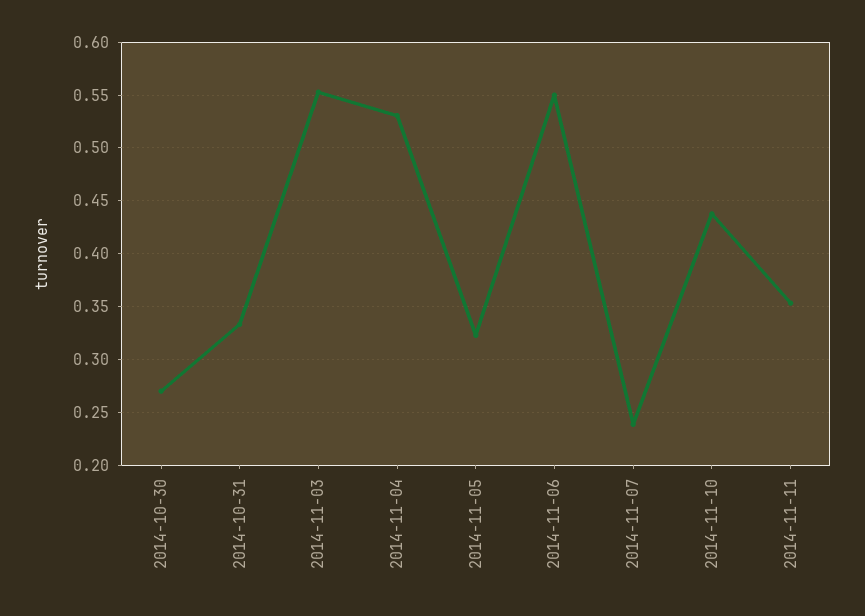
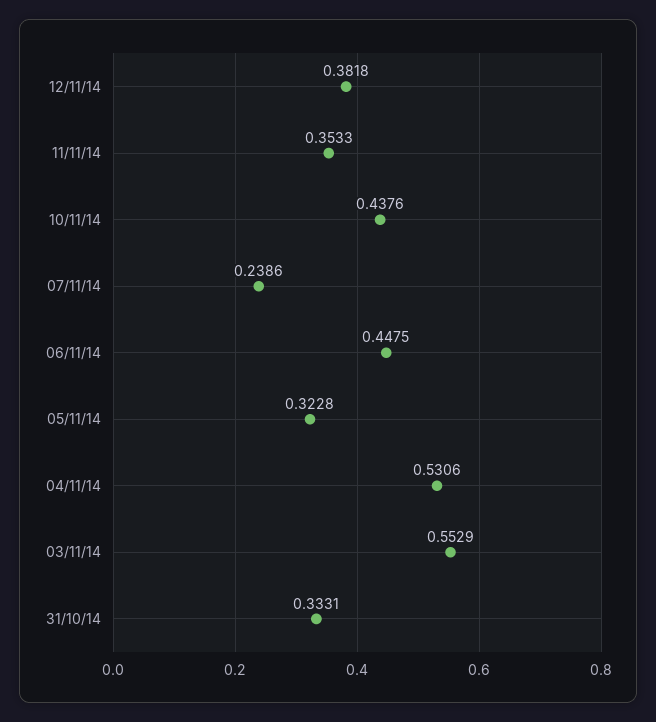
2014-10-30: 0.27 -> none
2014-11-06: 0.55 -> 0.4475
12/11/14: none -> 0.3818

